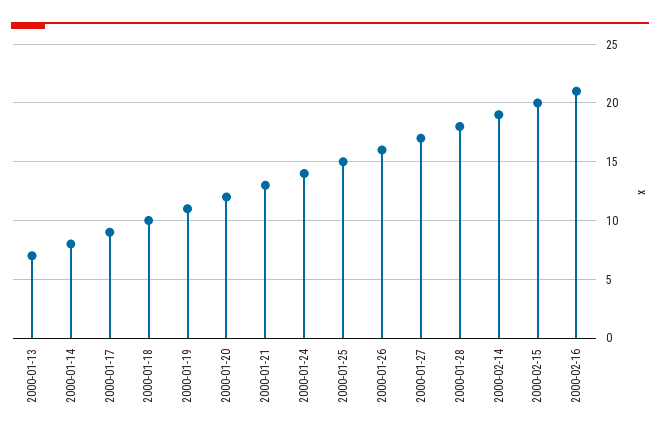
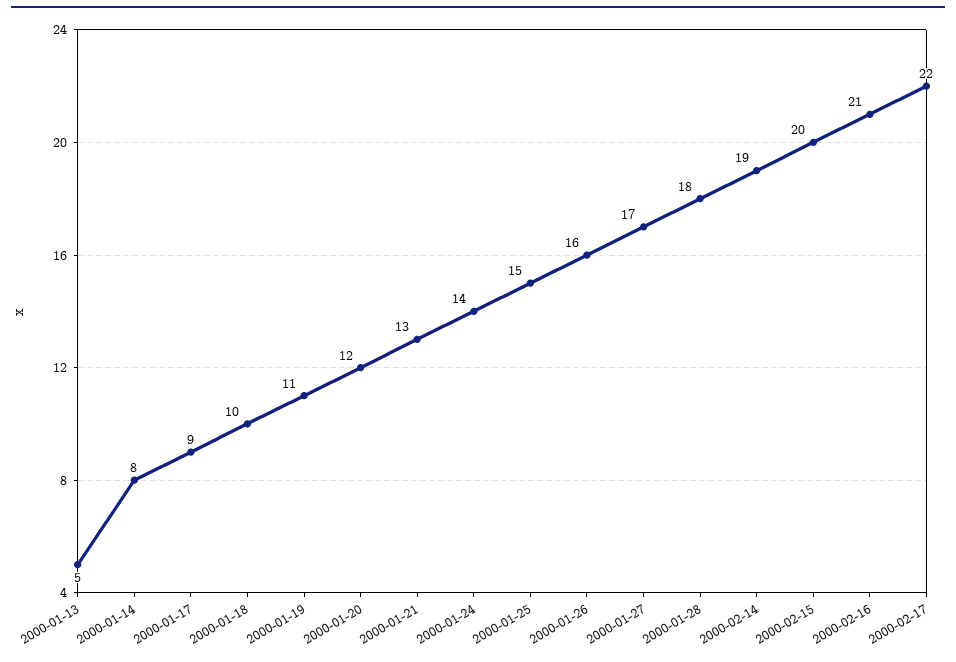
2000-01-13: 7 -> 5
2000-02-17: none -> 22

